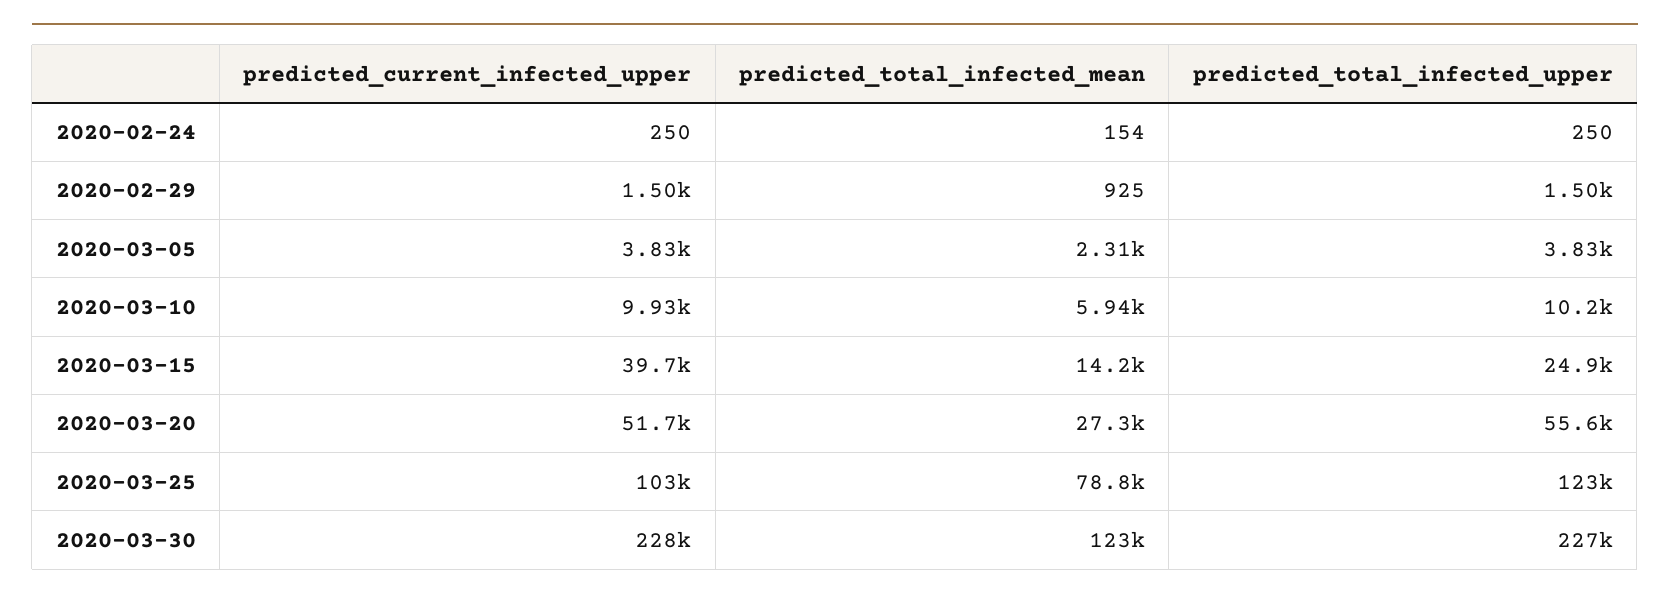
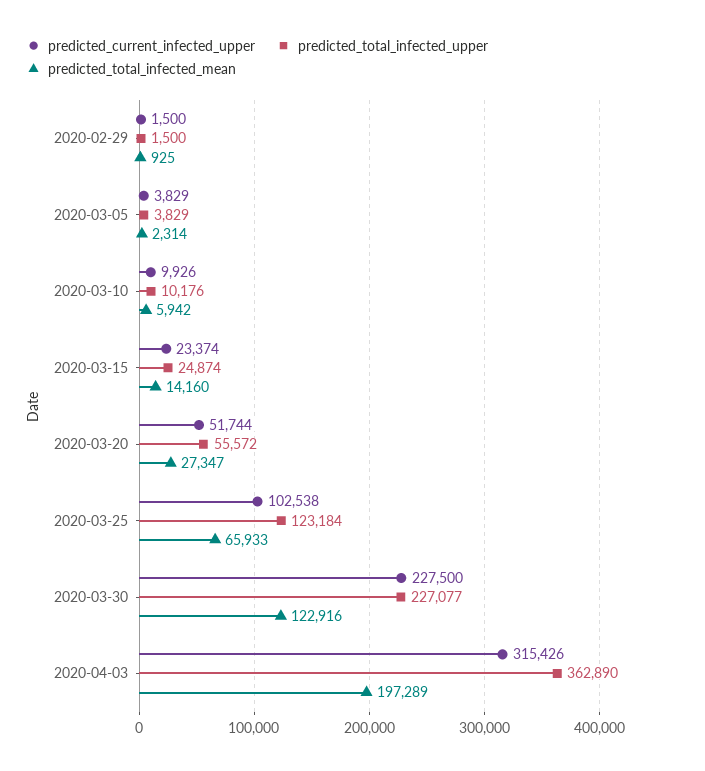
predicted_current_infected_upper, 2020-02-24: 250 -> none
predicted_total_infected_mean, 2020-02-24: 154 -> none
predicted_total_infected_upper, 2020-02-24: 250 -> none
predicted_current_infected_upper, 2020-03-15: 39700 -> 23374
predicted_total_infected_mean, 2020-03-25: 78800 -> 65933
predicted_current_infected_upper, 2020-04-03: none -> 315426
predicted_total_infected_upper, 2020-04-03: none -> 362890
predicted_total_infected_mean, 2020-04-03: none -> 197289

